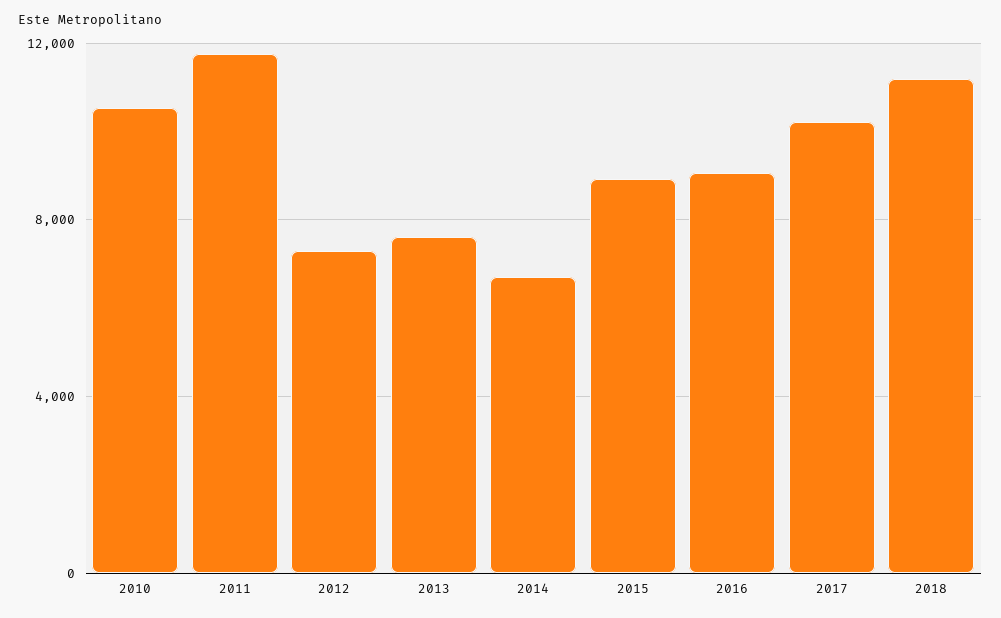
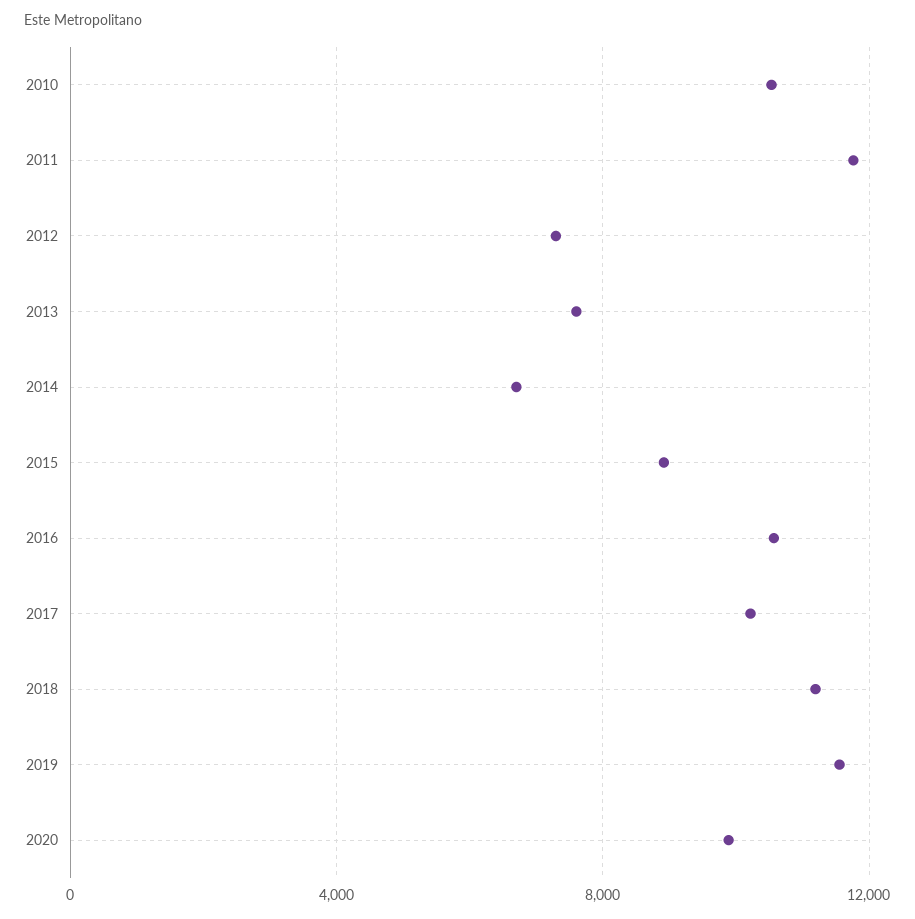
2016: 9000 -> 10500
2019: none -> 11500
2020: none -> 10000

